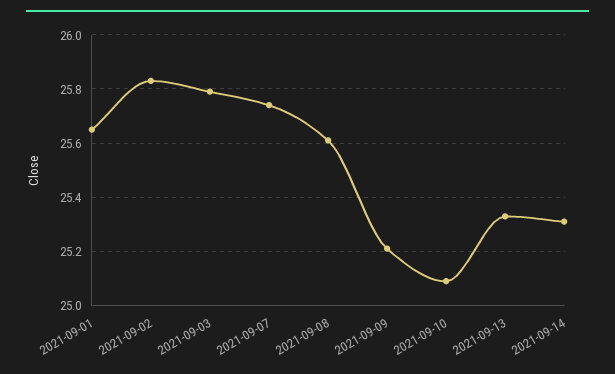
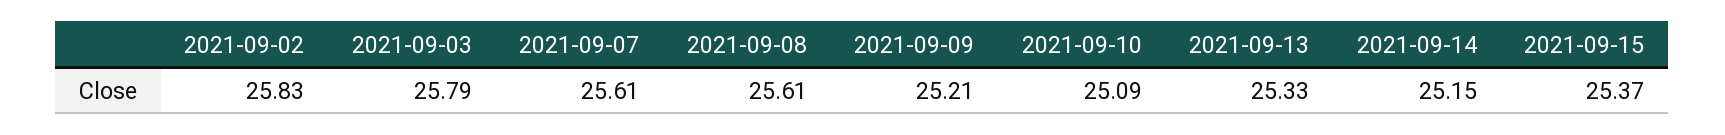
2021-09-01: 25.65 -> none
2021-09-07: 25.75 -> 25.61
2021-09-14: 25.3 -> 25.15
2021-09-15: none -> 25.37

